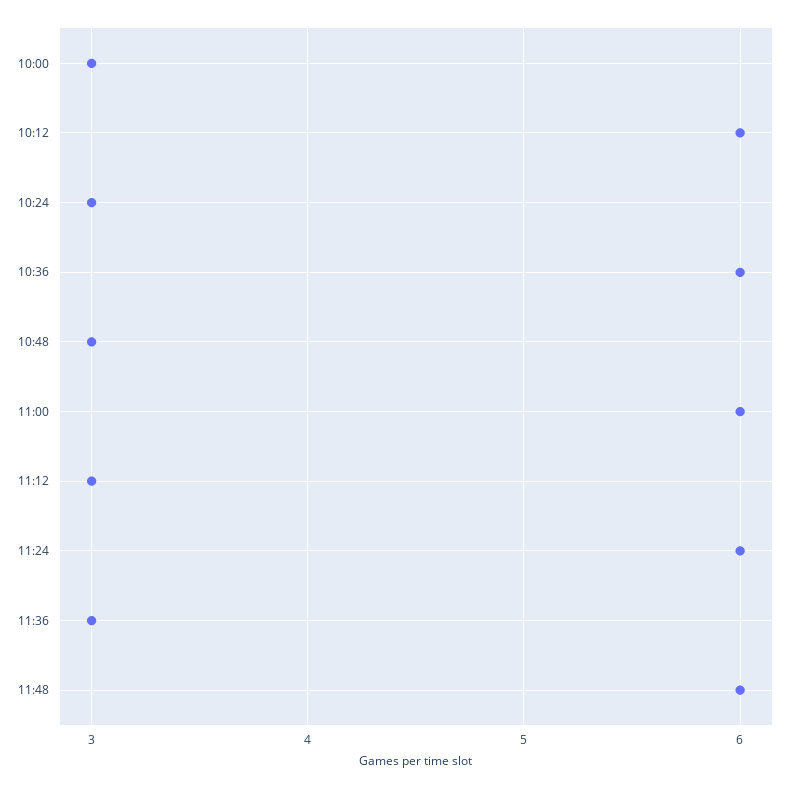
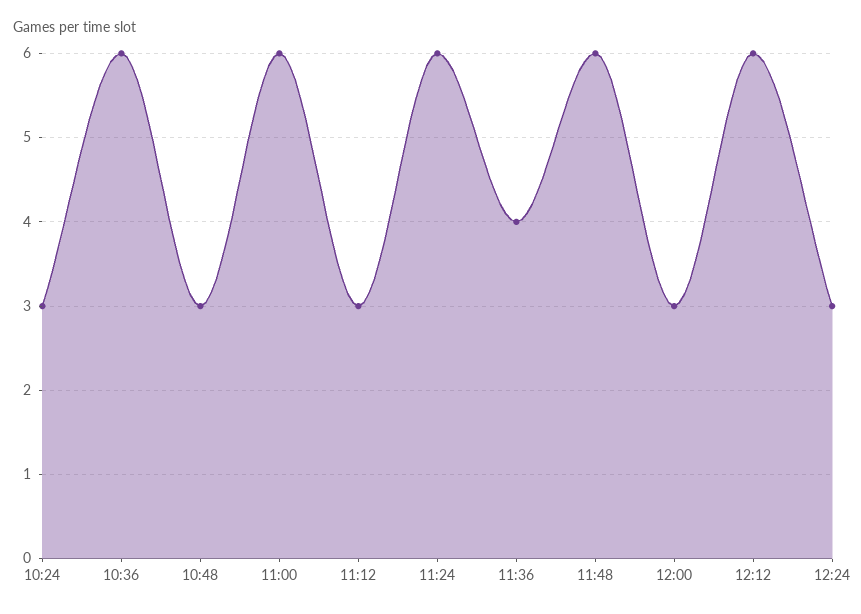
10:00: 3 -> none
10:12: 6 -> none
11:36: 3 -> 4
12:00: none -> 3
12:12: none -> 6
12:24: none -> 3

